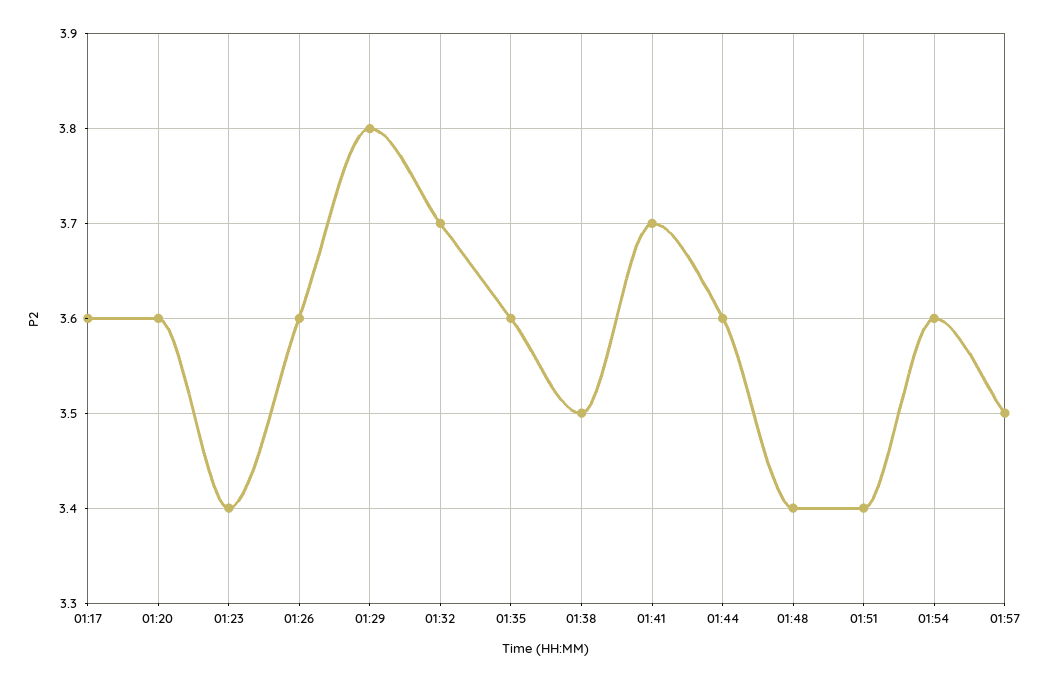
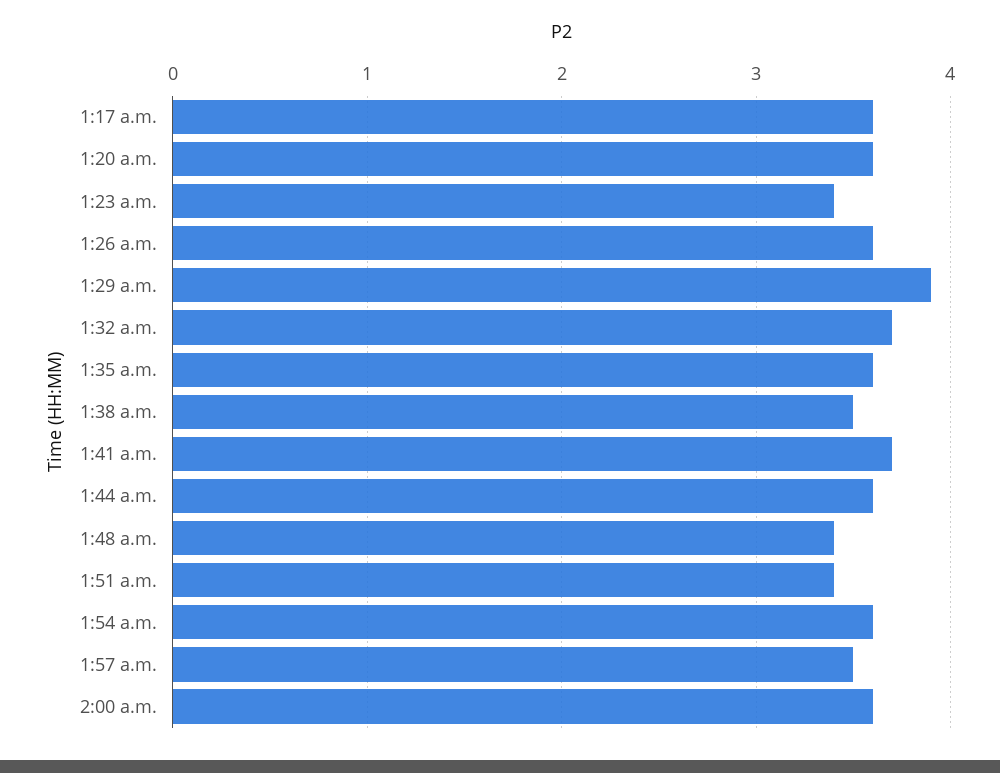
01:29: 3.8 -> 3.9
2:00 a.m.: none -> 3.6

